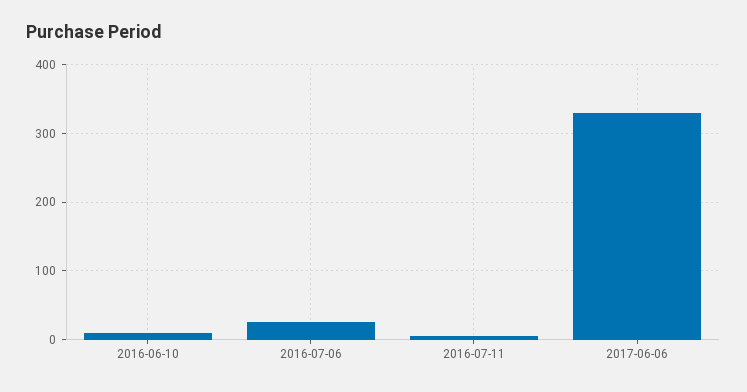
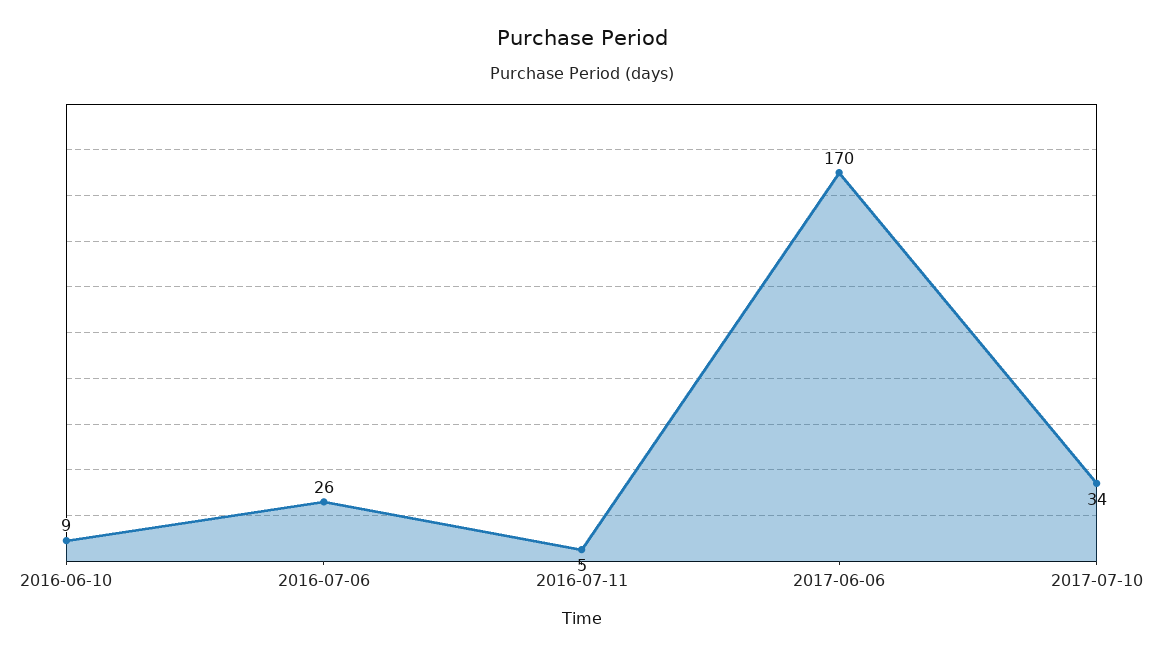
2017-06-06: 330 -> 170
2017-07-10: none -> 34

